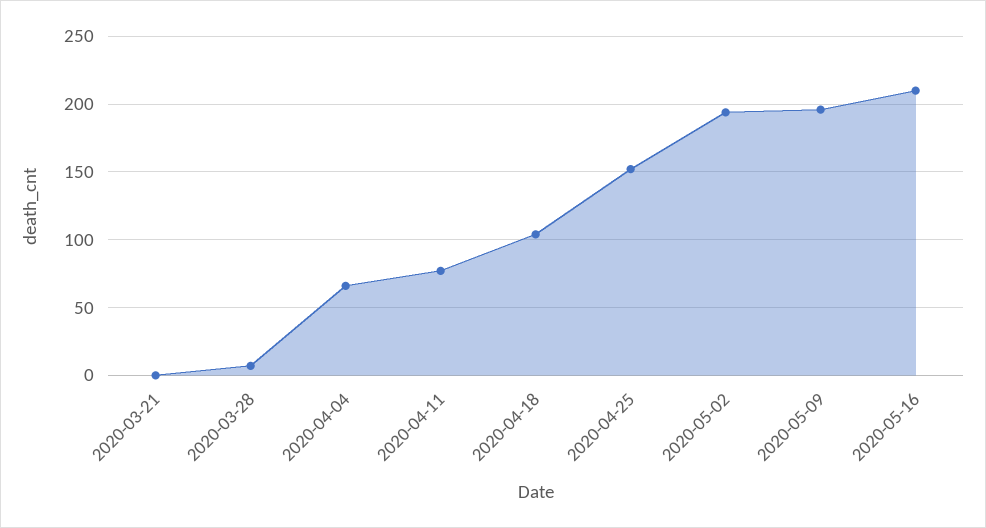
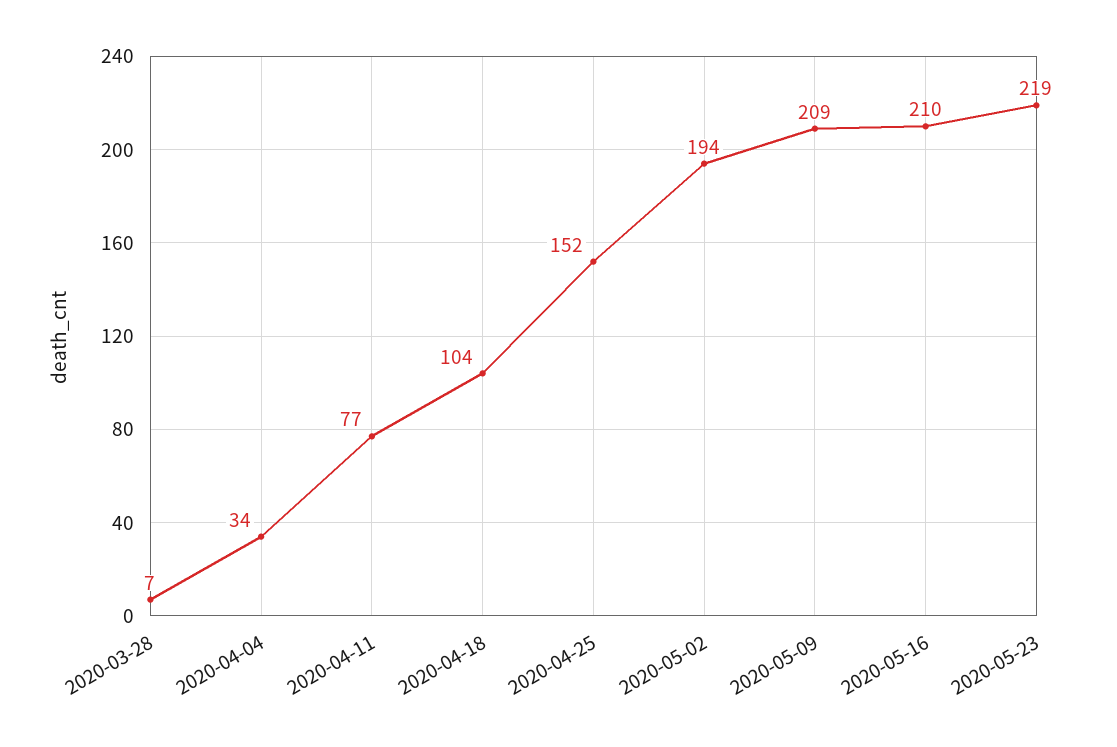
2020-03-21: 0 -> none
2020-04-04: 65 -> 34
2020-05-09: 195 -> 209
2020-05-23: none -> 219

